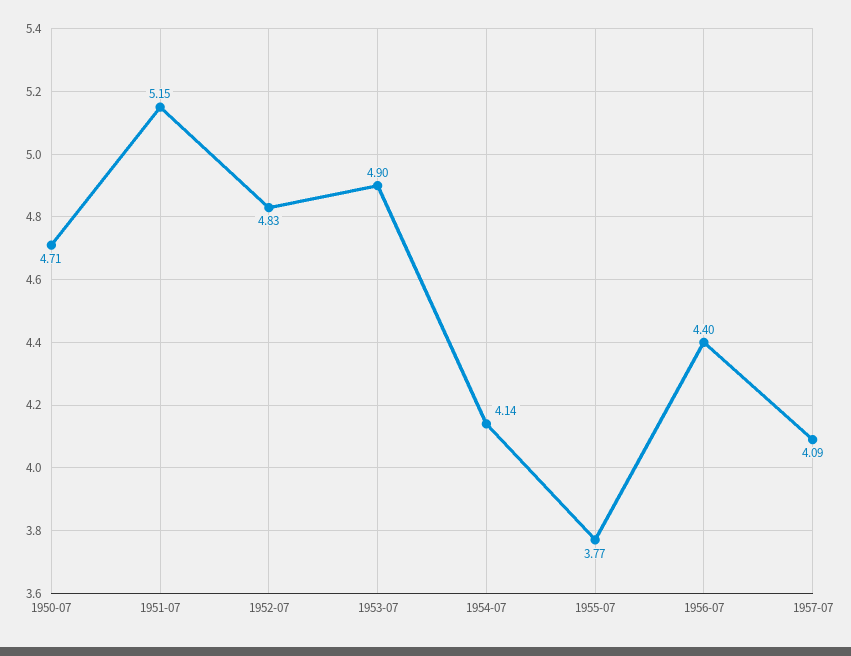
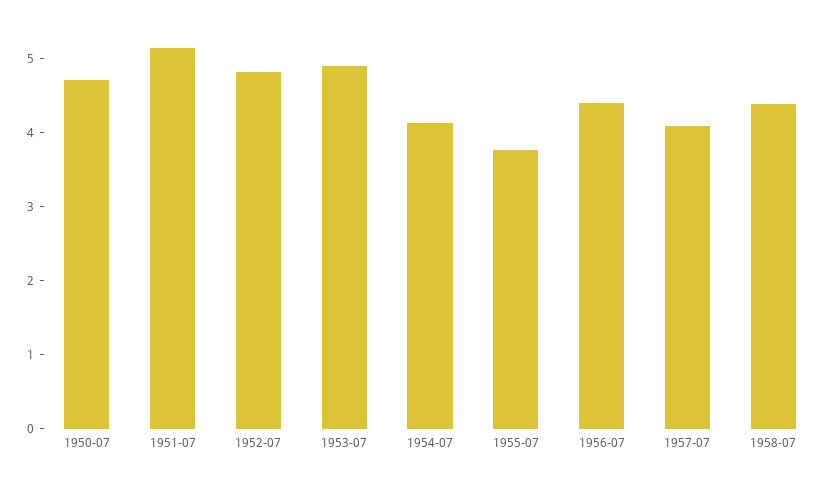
1958-07: none -> 4.4

